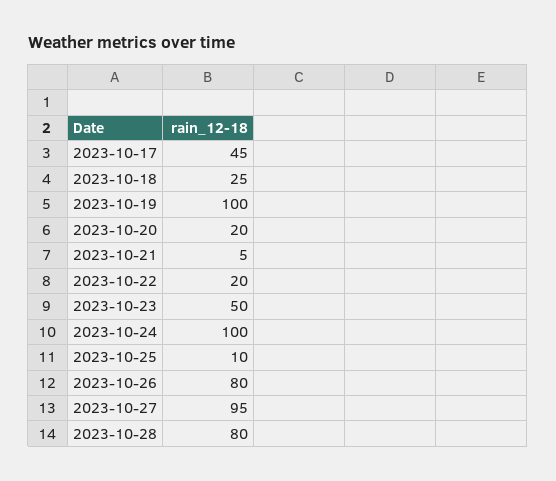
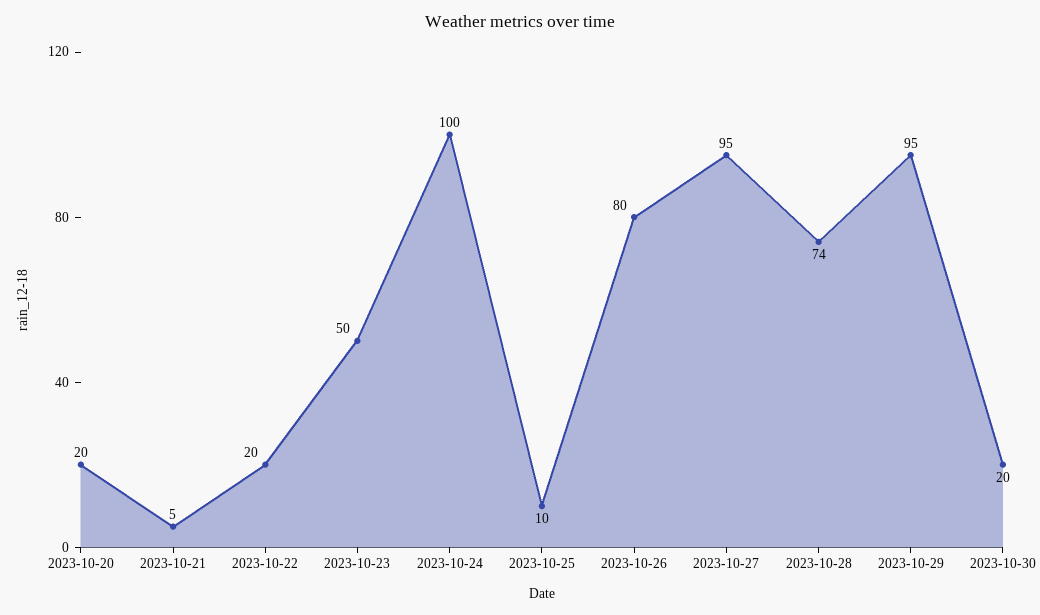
2023-10-17: 45 -> none
2023-10-18: 25 -> none
2023-10-19: 100 -> none
2023-10-28: 80 -> 74
2023-10-29: none -> 95
2023-10-30: none -> 20

